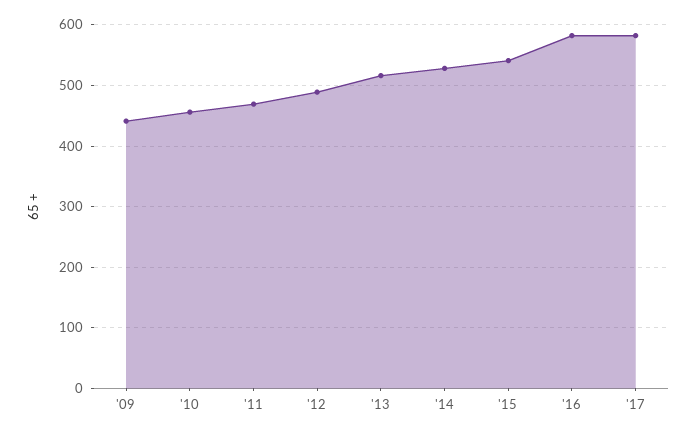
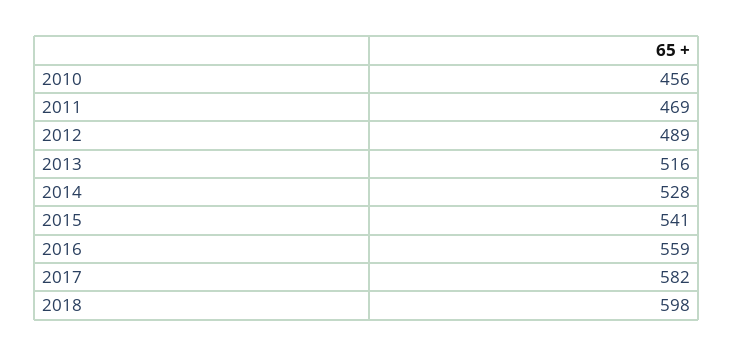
'09: 440 -> none
'16: 580 -> 559
2018: none -> 598

